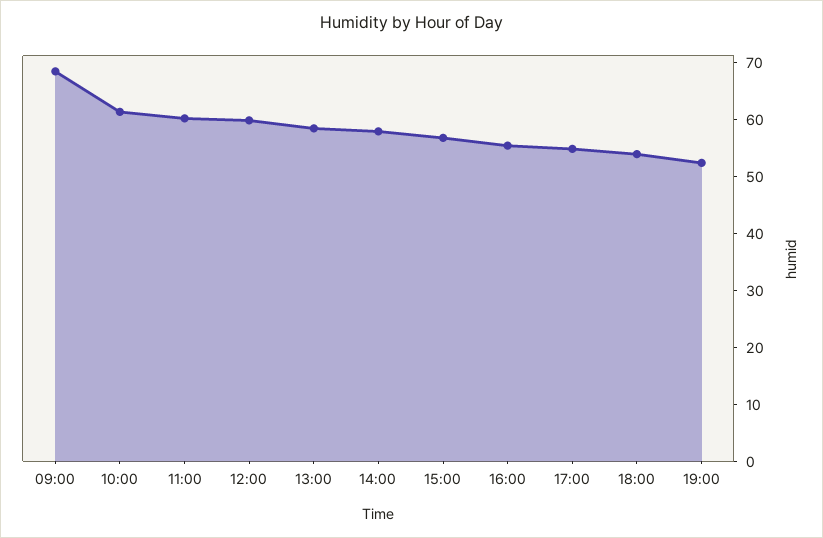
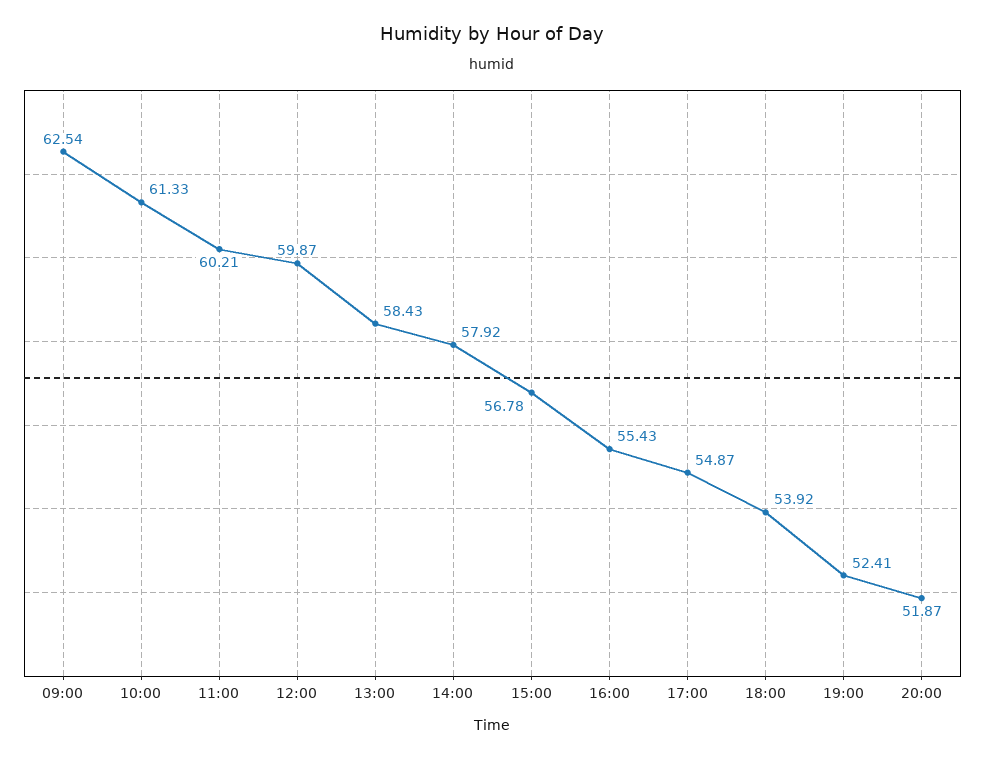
09:00: 68 -> 62.54
20:00: none -> 51.87

